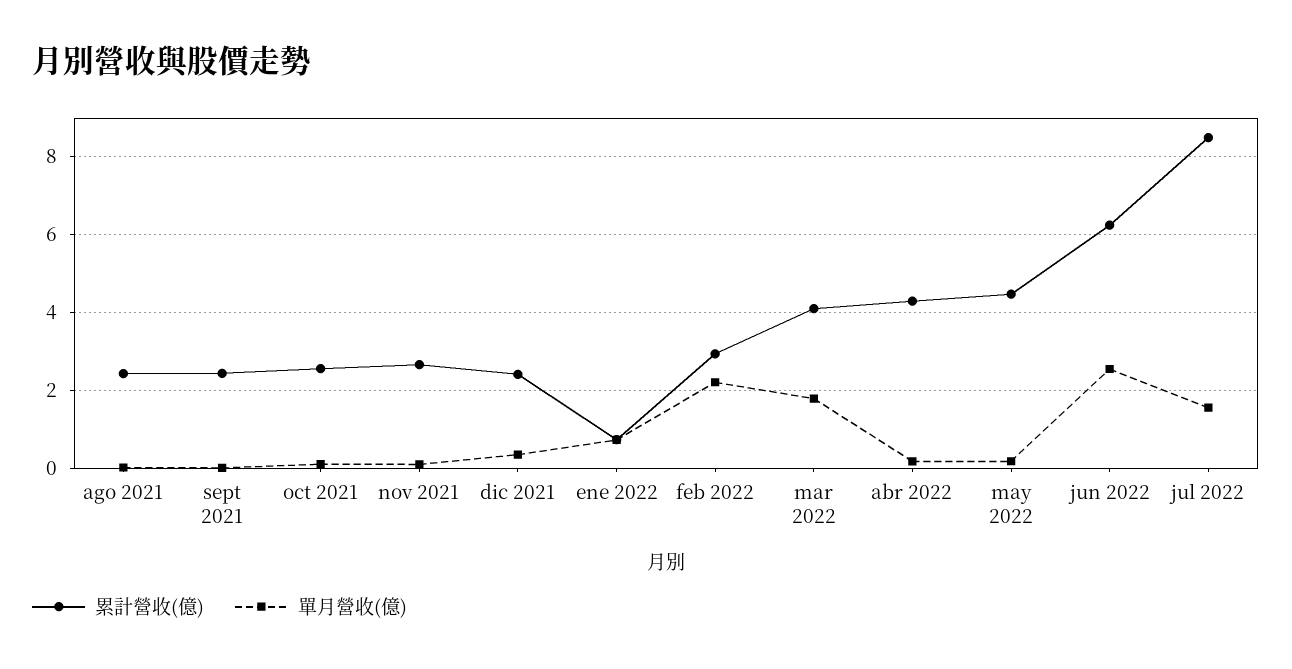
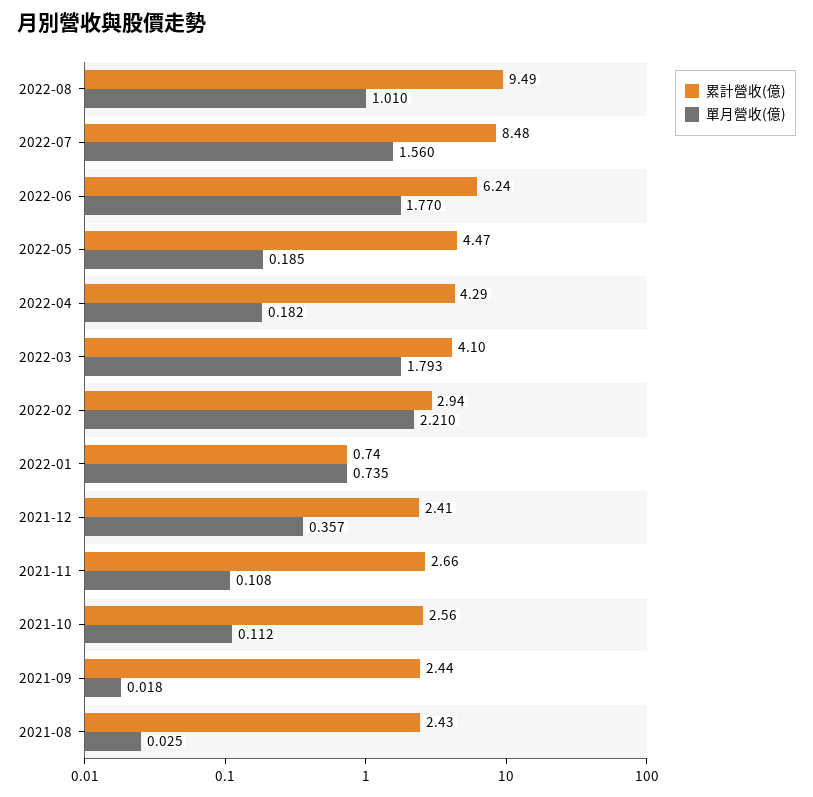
單月營收(億), jun 2022: 2.6 -> 1.77
累計營收(億), 2022-08: none -> 9.49
單月營收(億), 2022-08: none -> 1.01

